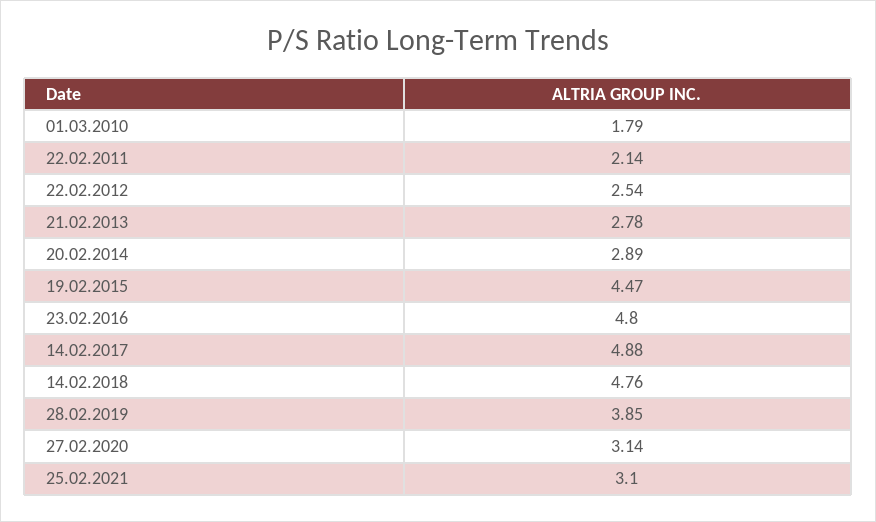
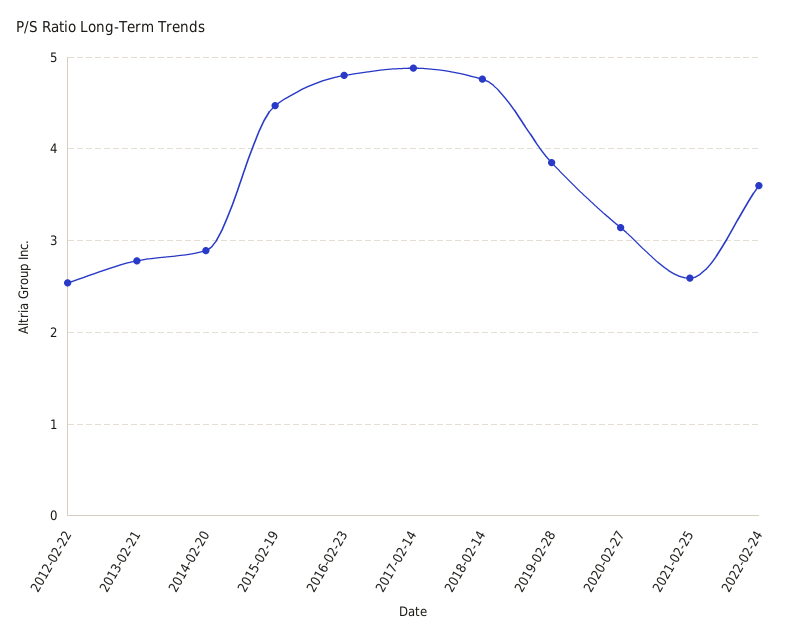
01.03.2010: 1.79 -> none
22.02.2011: 2.14 -> none
25.02.2021: 3.1 -> 2.6
2022-02-24: none -> 3.6

